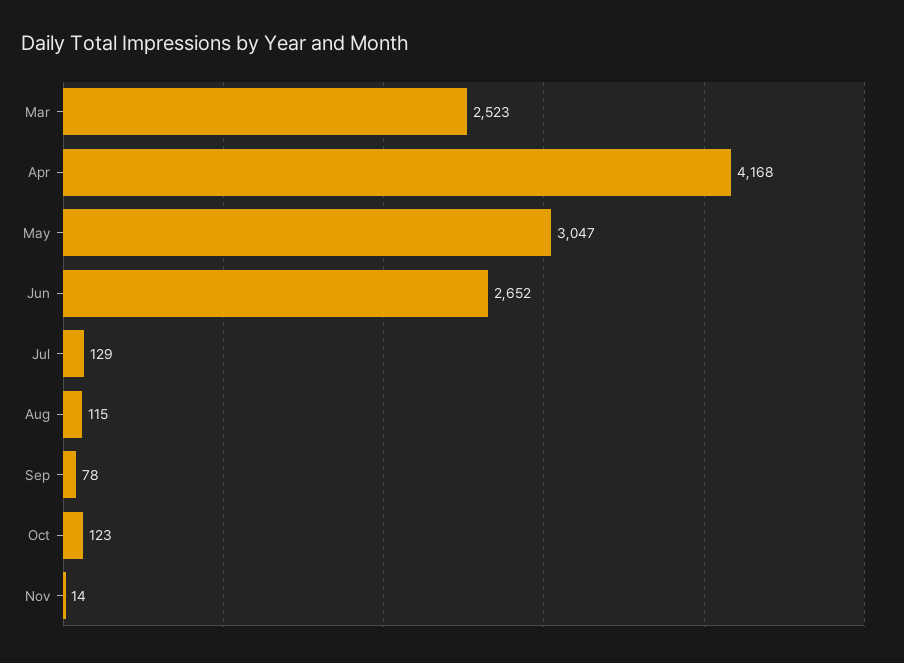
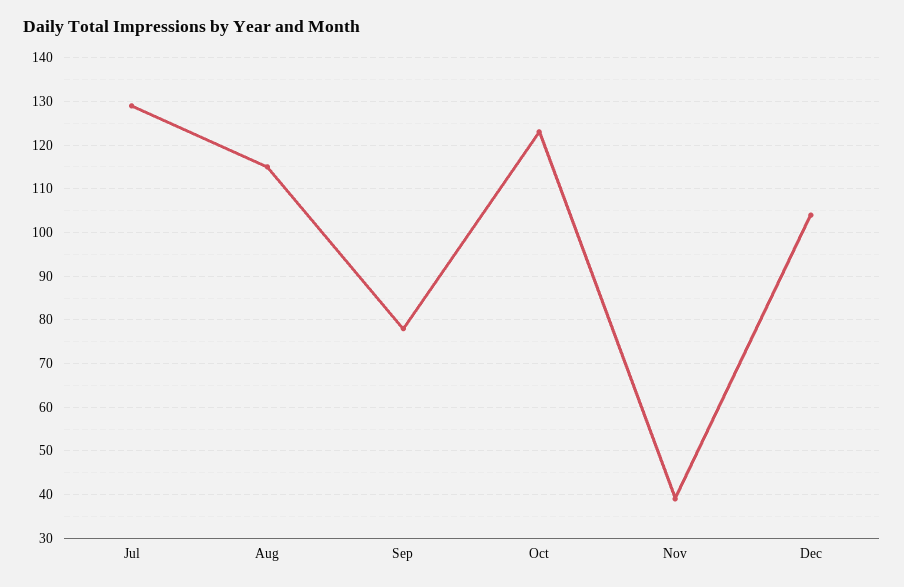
Mar: 2523 -> none
Apr: 4168 -> none
May: 3047 -> none
Jun: 2652 -> none
Nov: 14 -> 40
Dec: none -> 105

